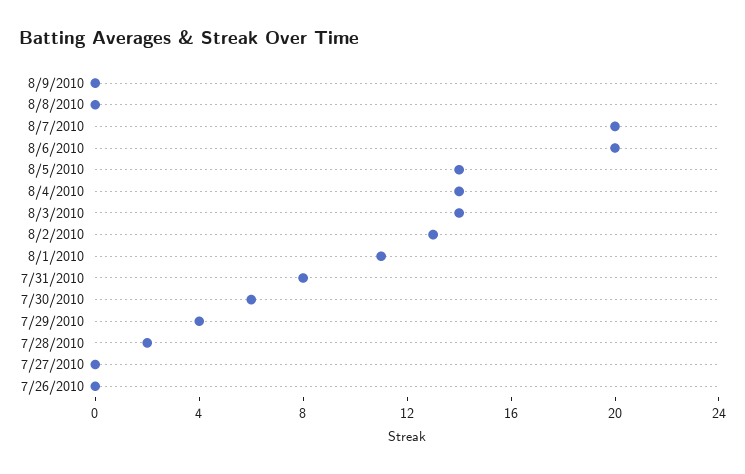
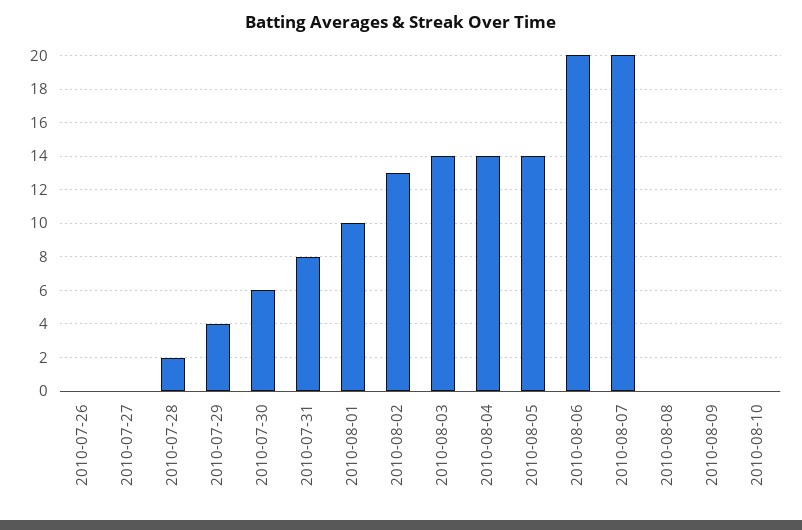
8/1/2010: 11 -> 10
2010-08-10: none -> 0

